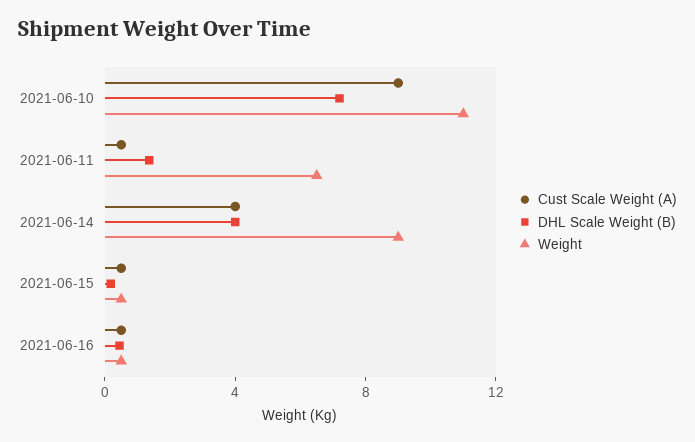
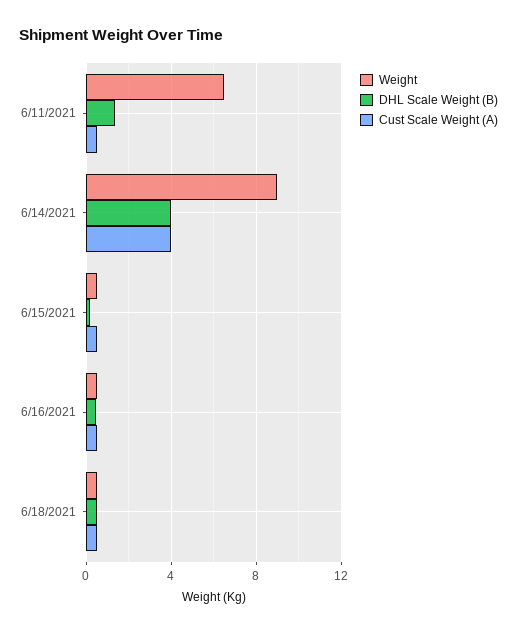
Cust Scale Weight (A), 2021-06-10: 9 -> none
DHL Scale Weight (B), 2021-06-10: 7 -> none
Weight, 2021-06-10: 11 -> none
Weight, 6/18/2021: none -> 0.5
DHL Scale Weight (B), 6/18/2021: none -> 0.5
Cust Scale Weight (A), 6/18/2021: none -> 0.5

